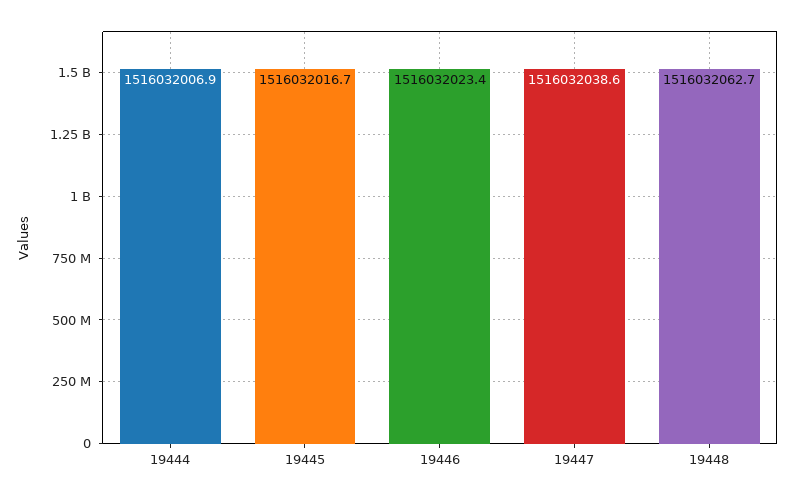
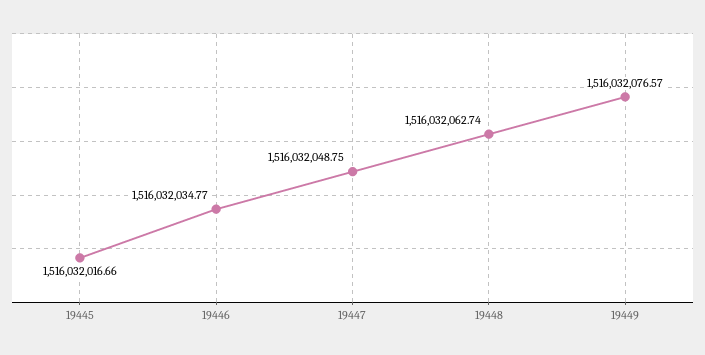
19444: 1516032006.9 -> none
19446: 1516032023.4 -> 1516032034.77
19447: 1516032038.6 -> 1516032048.75
19449: none -> 1516032076.57

